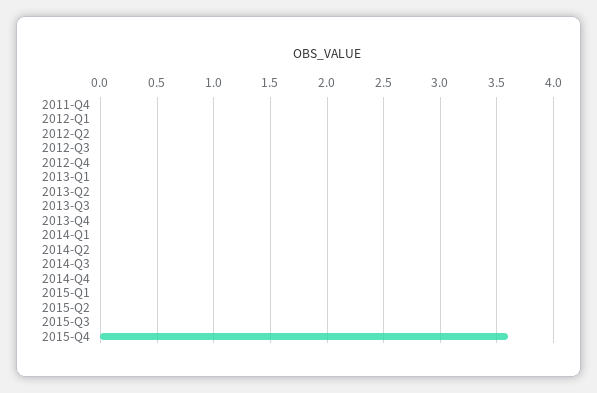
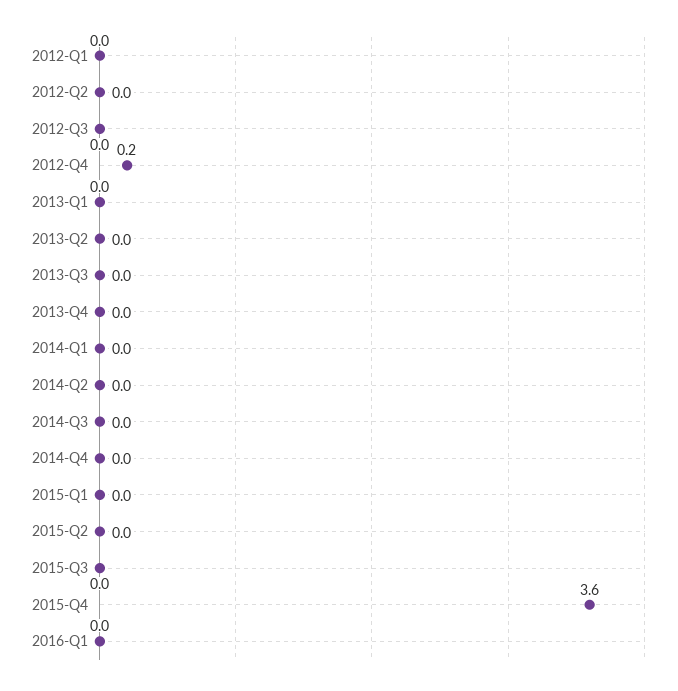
2011-Q4: 0 -> none
2012-Q4: 0 -> 0.2
2016-Q1: none -> 0

